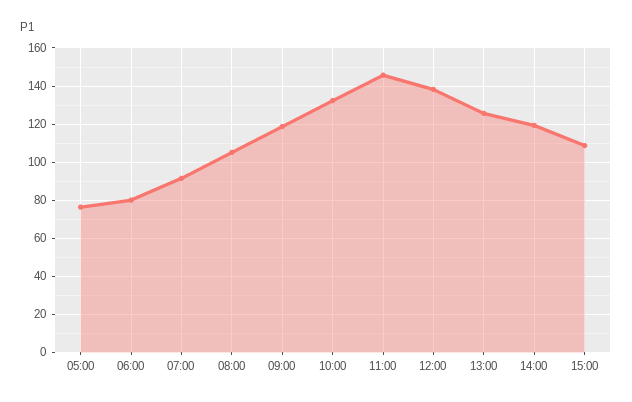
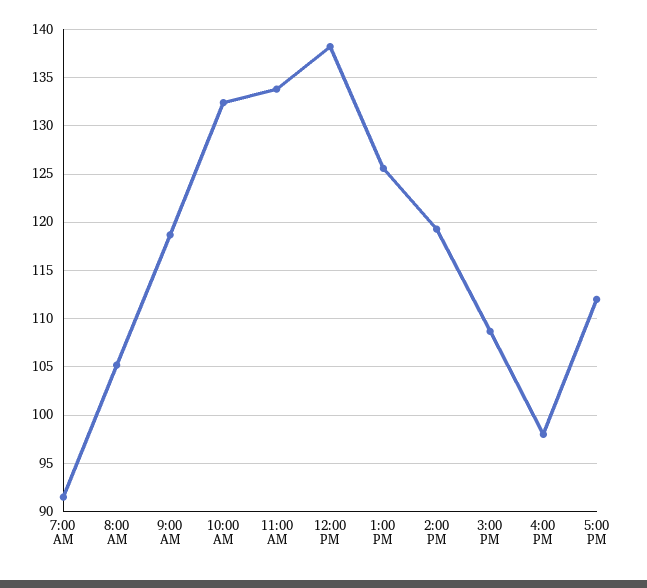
05:00: 75 -> none
06:00: 80 -> none
11:00: 145 -> 134
4:00 PM: none -> 98
5:00 PM: none -> 112

